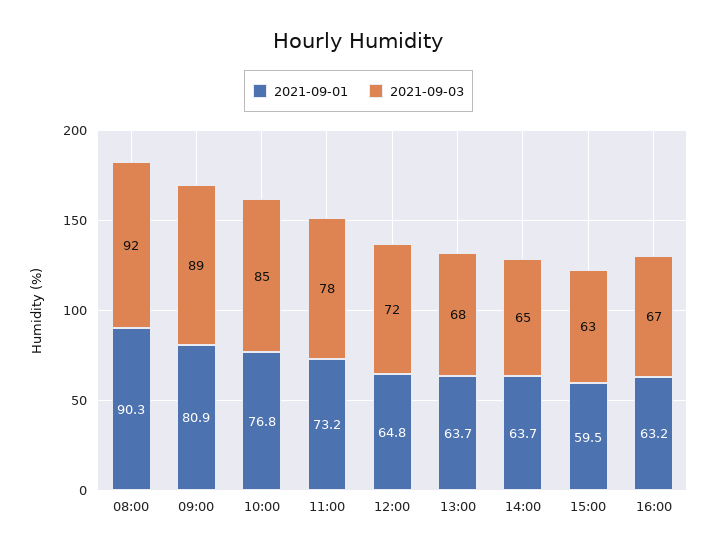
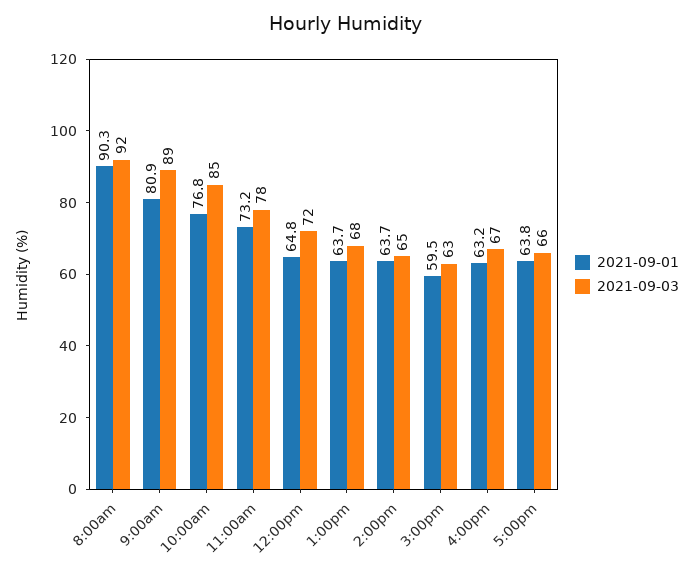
2021-09-01, 5:00pm: none -> 63.8
2021-09-03, 5:00pm: none -> 66

